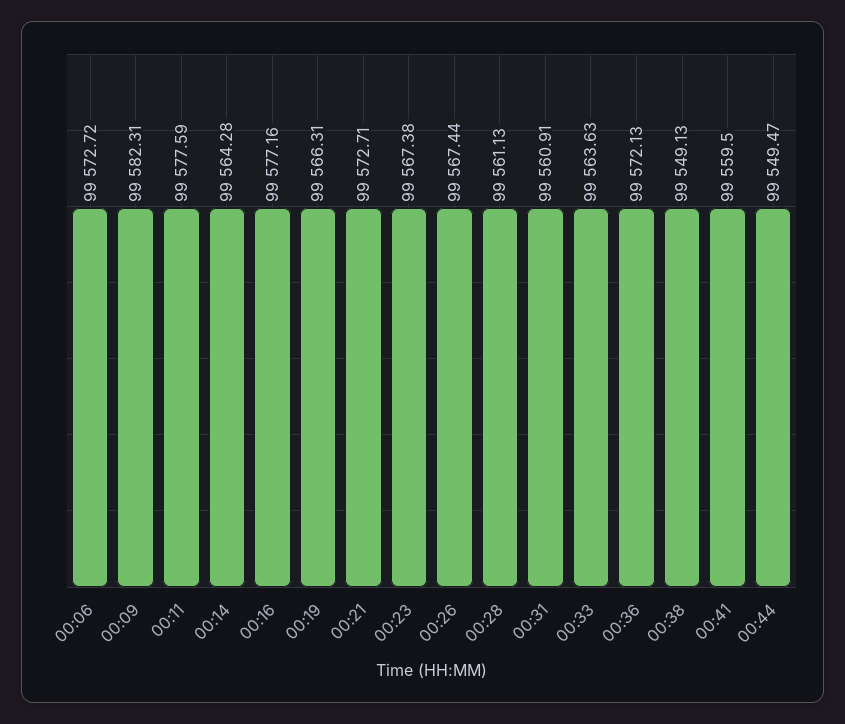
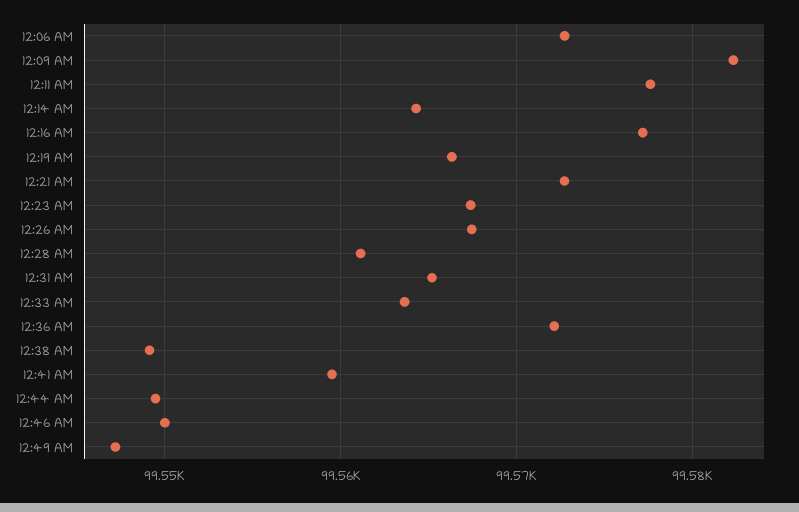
00:31: 99560.91 -> 99565
12:46 AM: none -> 99550
12:49 AM: none -> 99547

